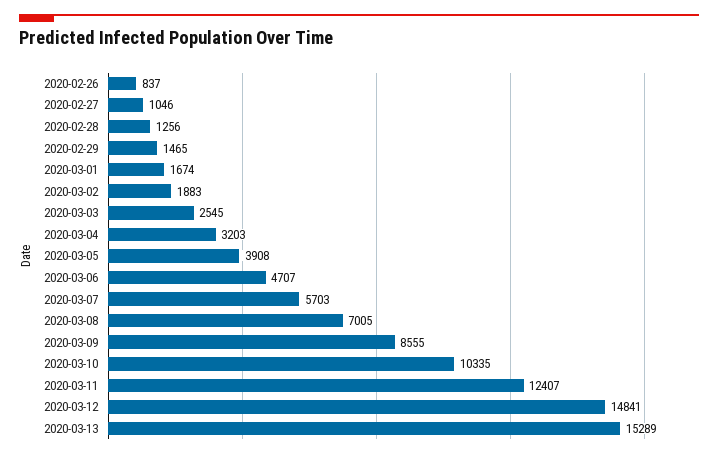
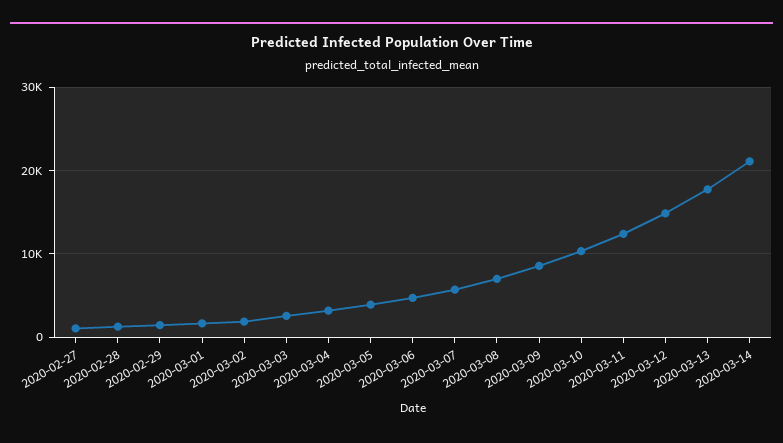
2020-02-26: 837 -> none
2020-03-13: 15289 -> 18000
2020-03-14: none -> 21000

